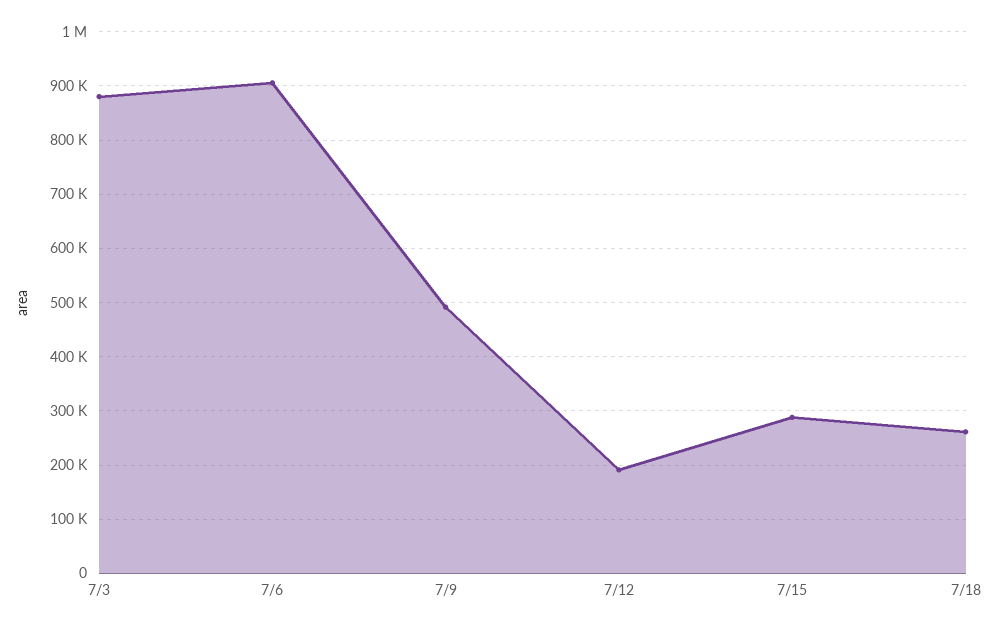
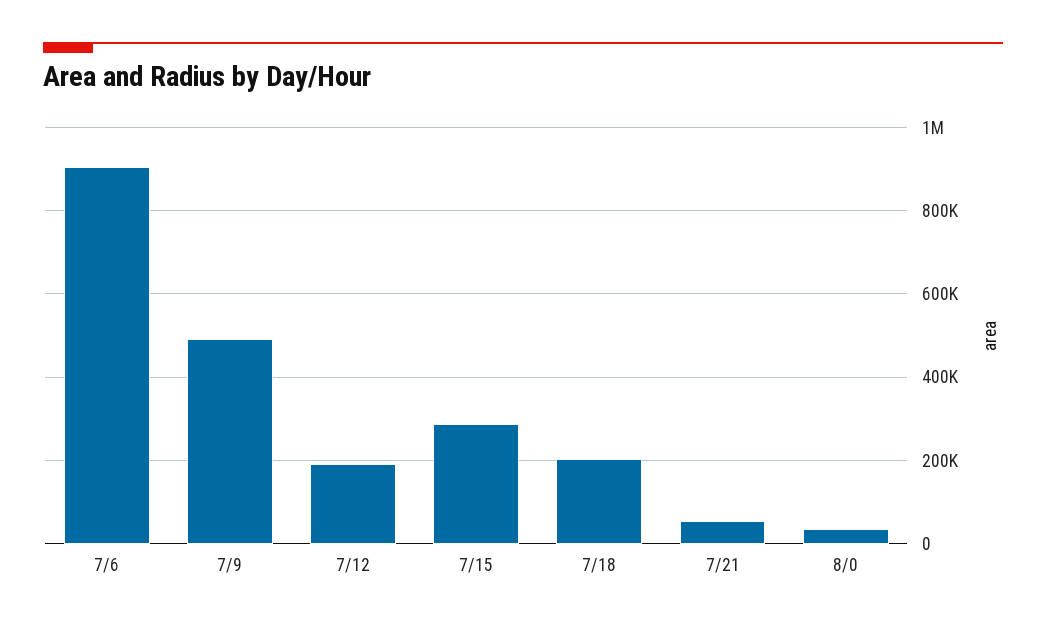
7/3: 880000 -> none
7/18: 260000 -> 200000
7/21: none -> 60000
8/0: none -> 40000

